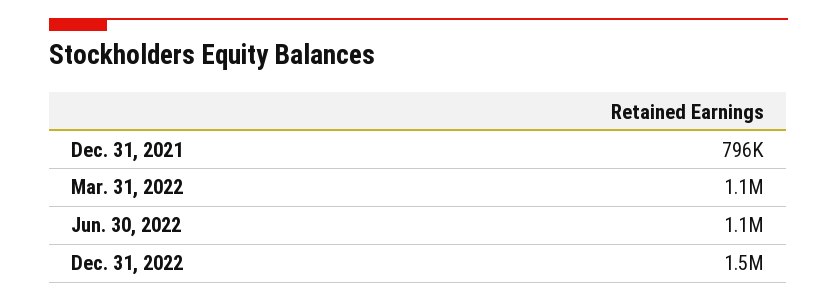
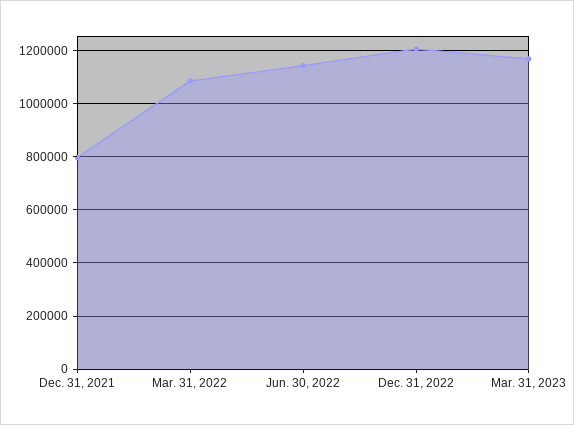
Dec. 31, 2022: 1500000 -> 1200000
Mar. 31, 2023: none -> 1175000

